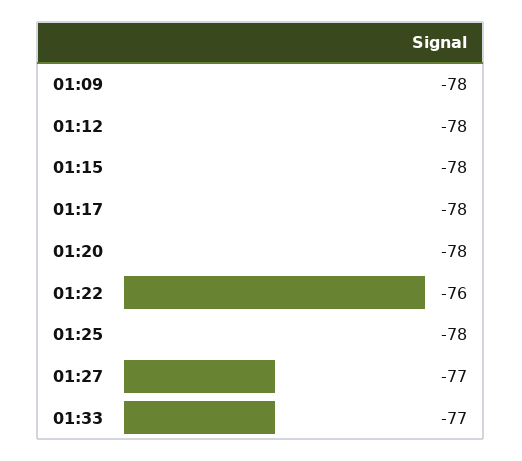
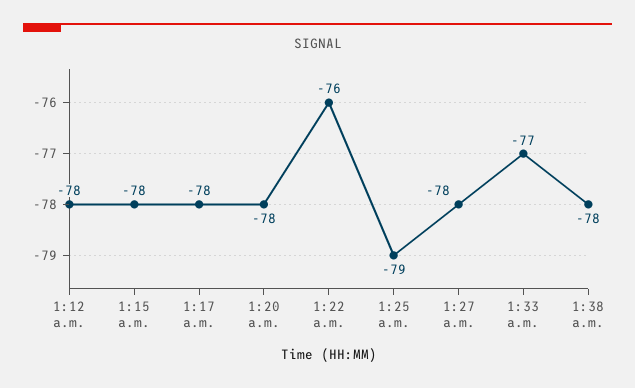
01:09: -78 -> none
01:25: -78 -> -79
01:27: -77 -> -78
1:38 a.m.: none -> -78

